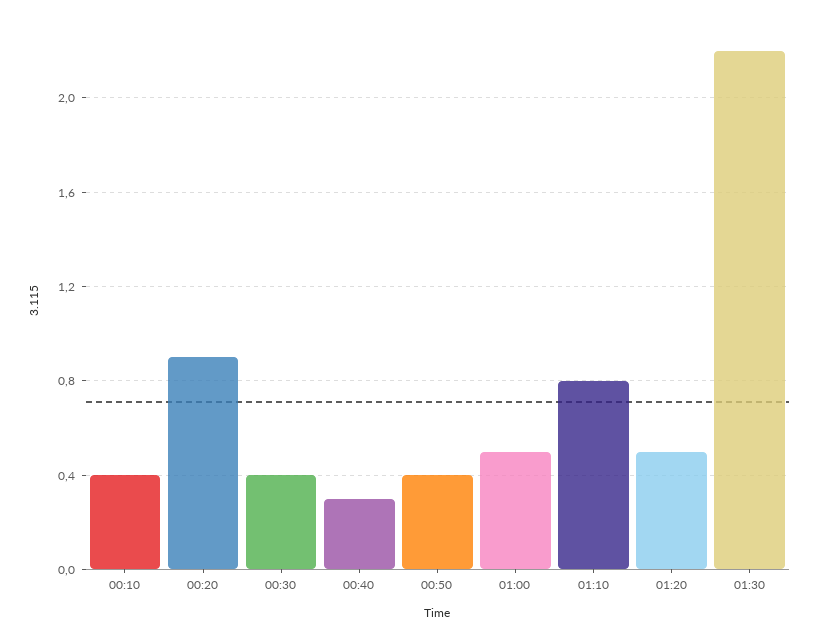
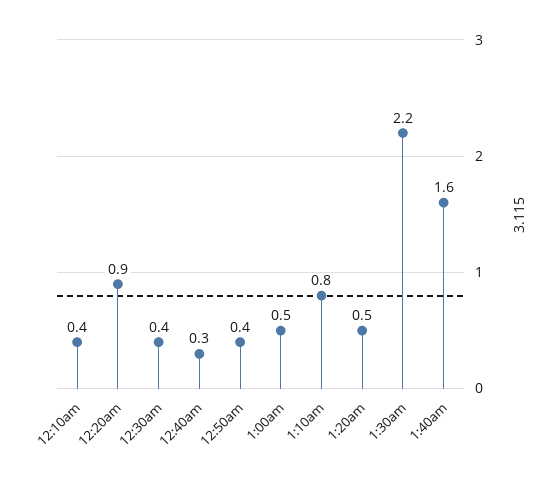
1:40am: none -> 1.6

